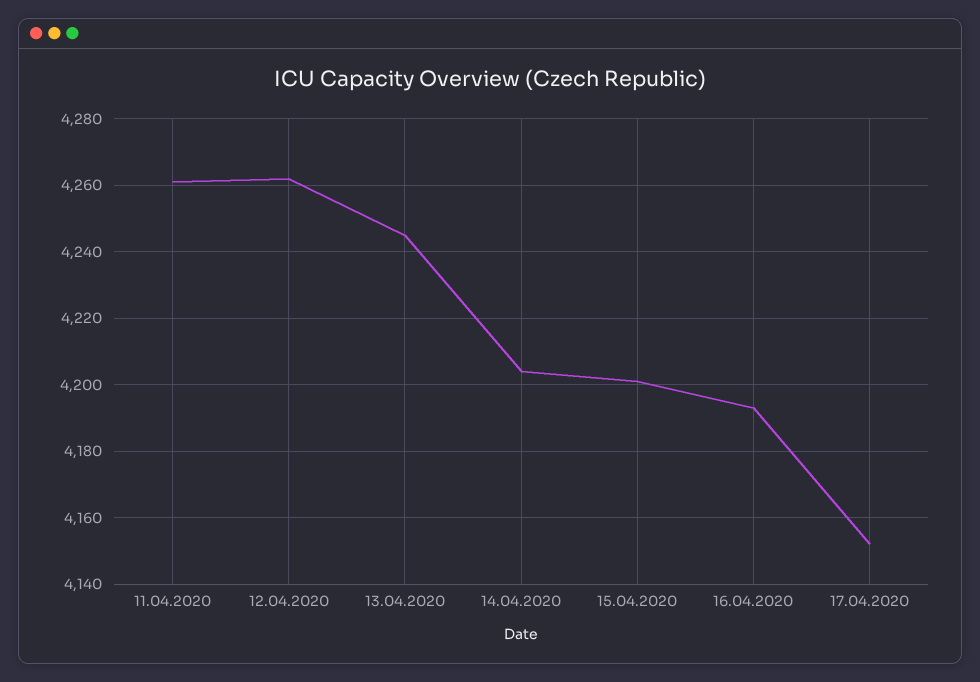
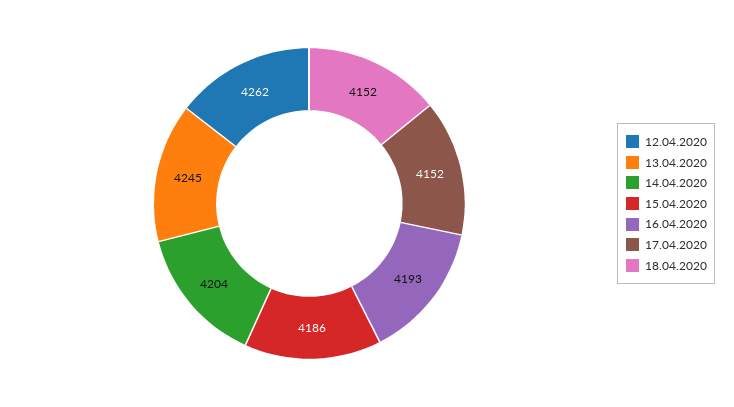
11.04.2020: 4260 -> none
15.04.2020: 4200 -> 4186
18.04.2020: none -> 4152

